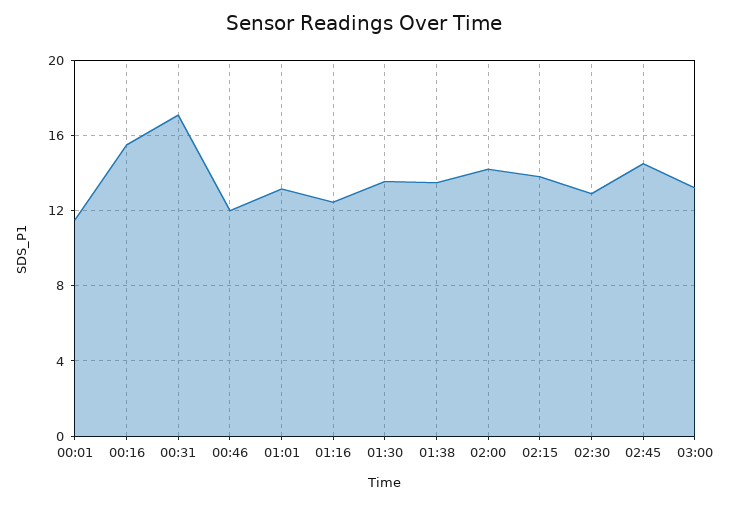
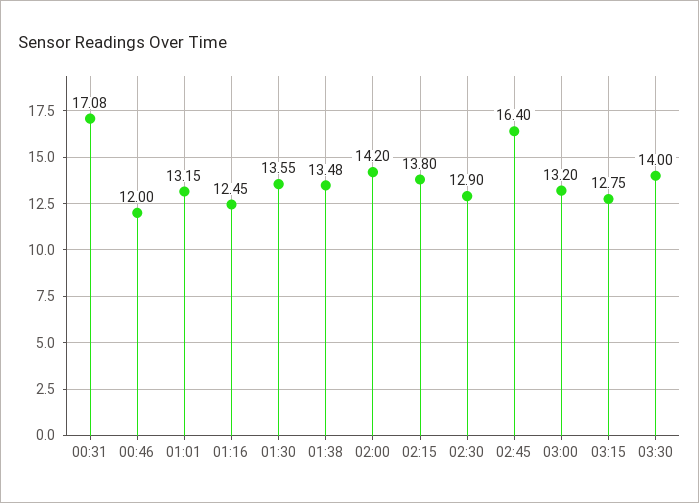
00:01: 11.5 -> none
00:16: 15.5 -> none
02:45: 14.5 -> 16.4
03:15: none -> 12.75
03:30: none -> 14

